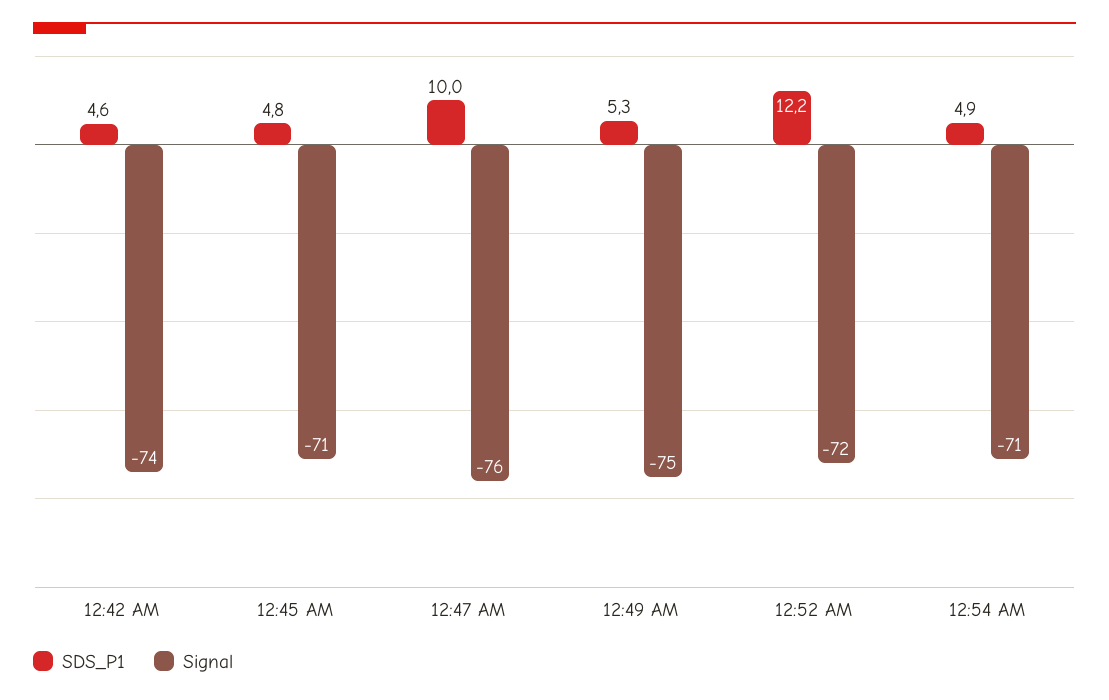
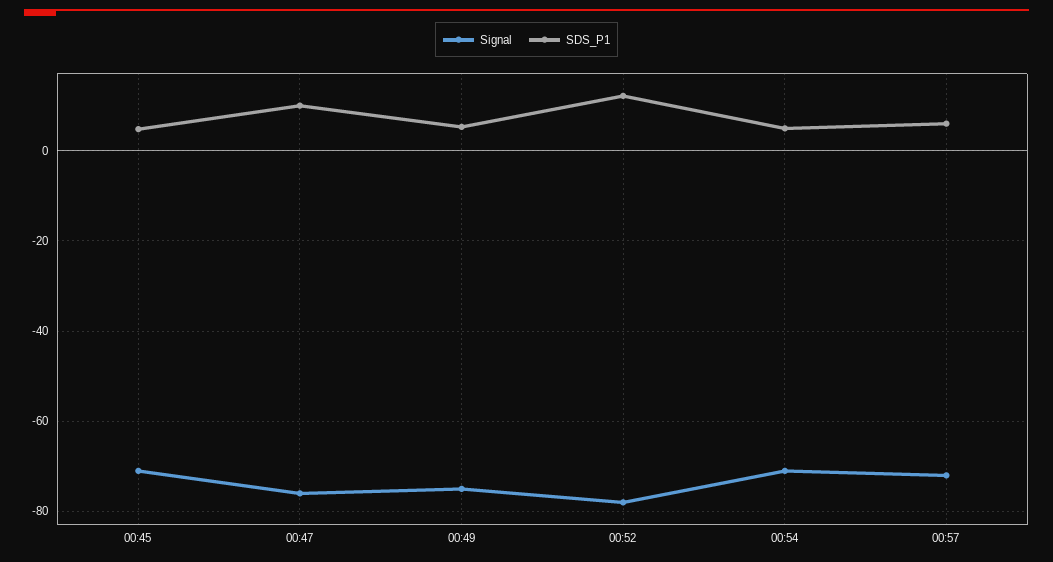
SDS_P1, 12:42 AM: 4.6 -> none
Signal, 12:42 AM: -74 -> none
Signal, 12:52 AM: -72 -> -78
Signal, 00:57: none -> -72
SDS_P1, 00:57: none -> 6

